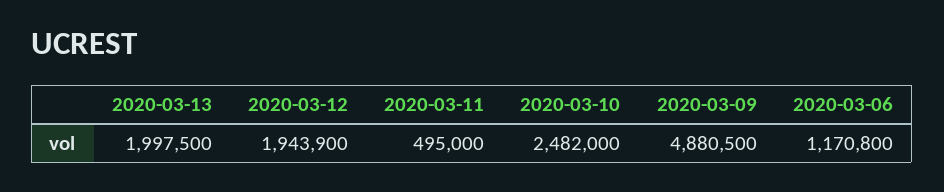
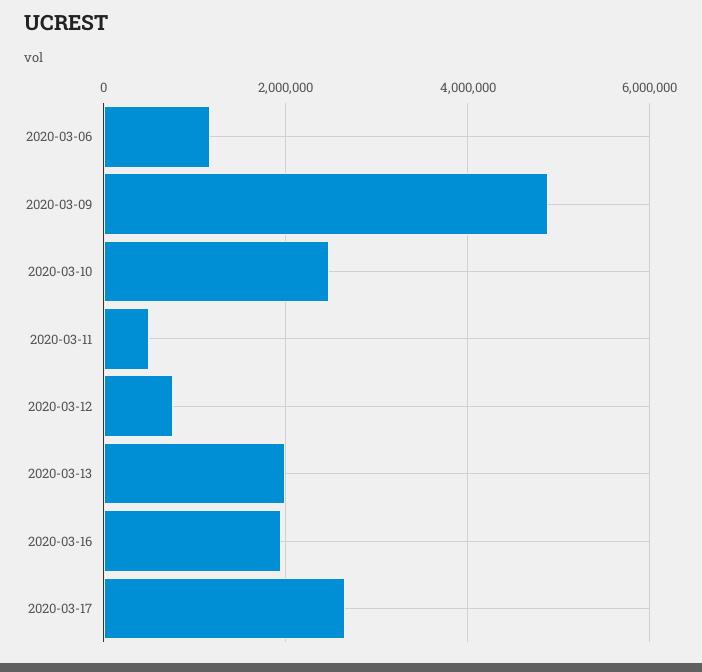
2020-03-12: 1943900 -> 800000
2020-03-16: none -> 2000000
2020-03-17: none -> 2600000

